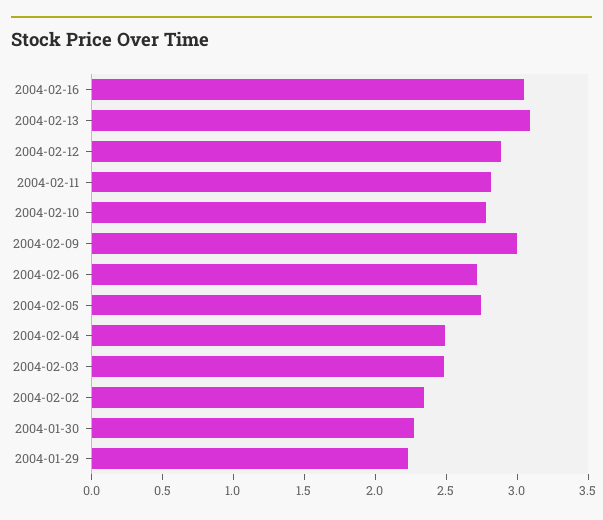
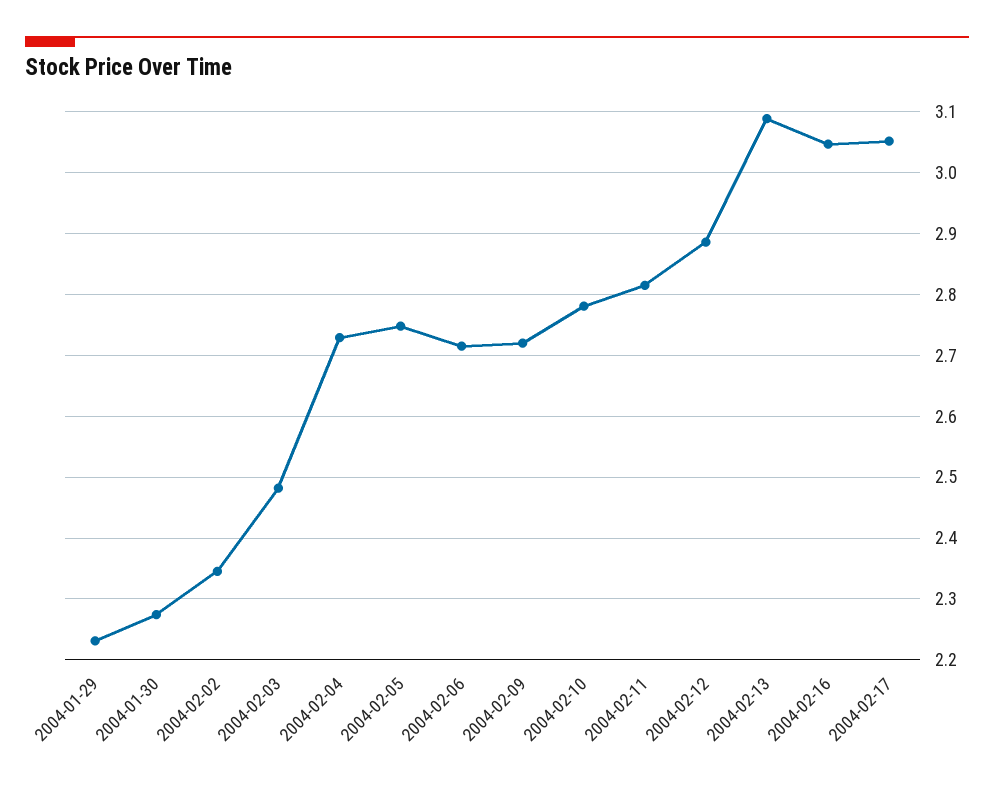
2004-02-09: 3 -> 2.72
2004-02-04: 2.5 -> 2.73
2004-02-17: none -> 3.05

